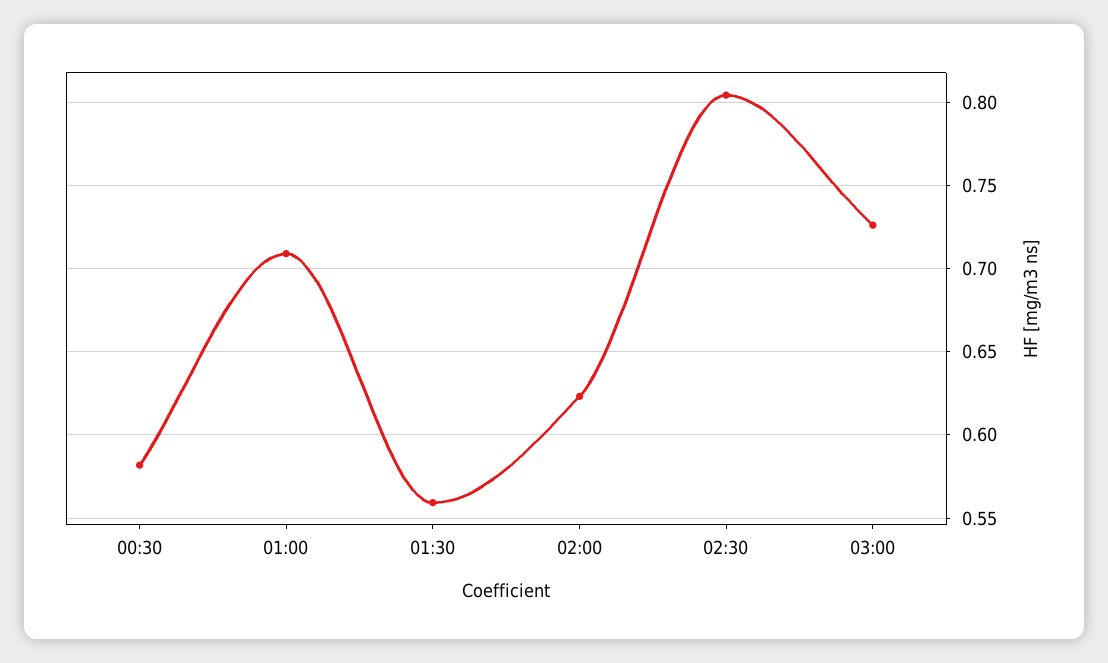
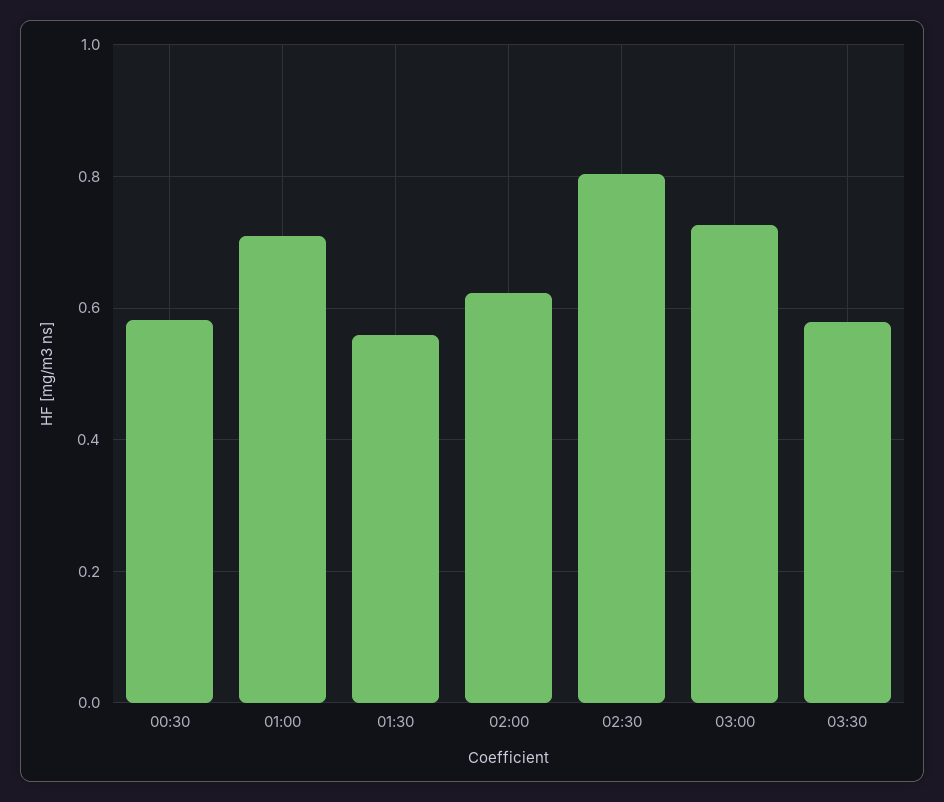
03:30: none -> 0.58

